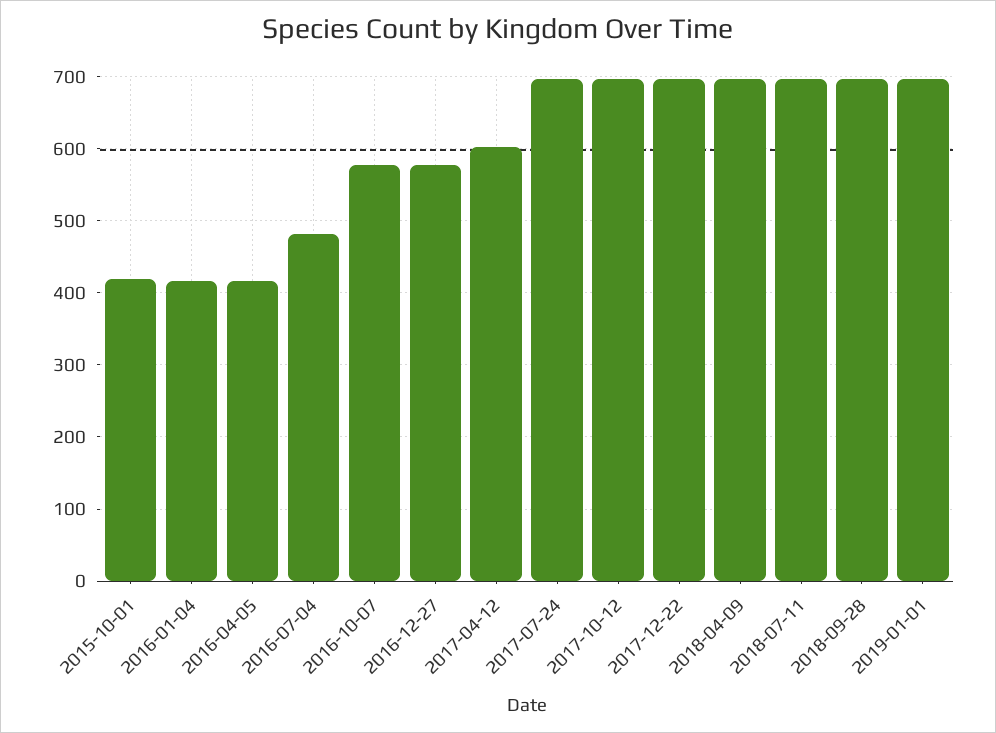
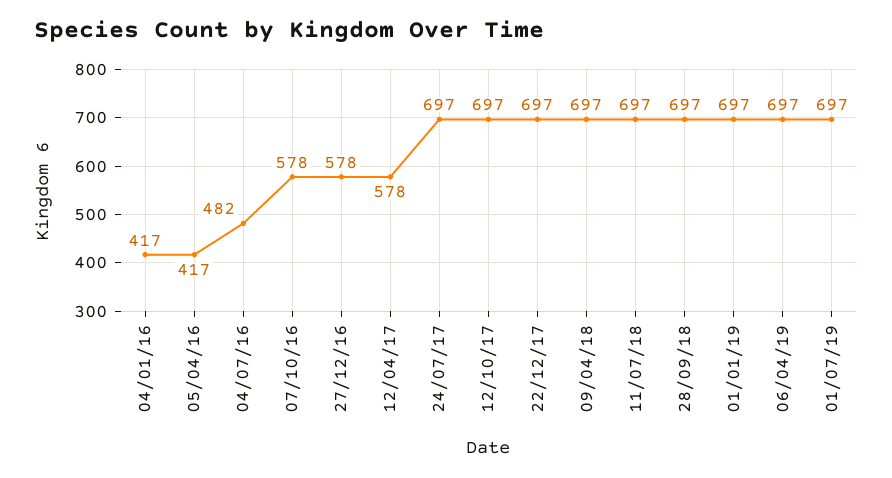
2015-10-01: 420 -> none
2017-04-12: 600 -> 578
06/04/19: none -> 697
01/07/19: none -> 697

